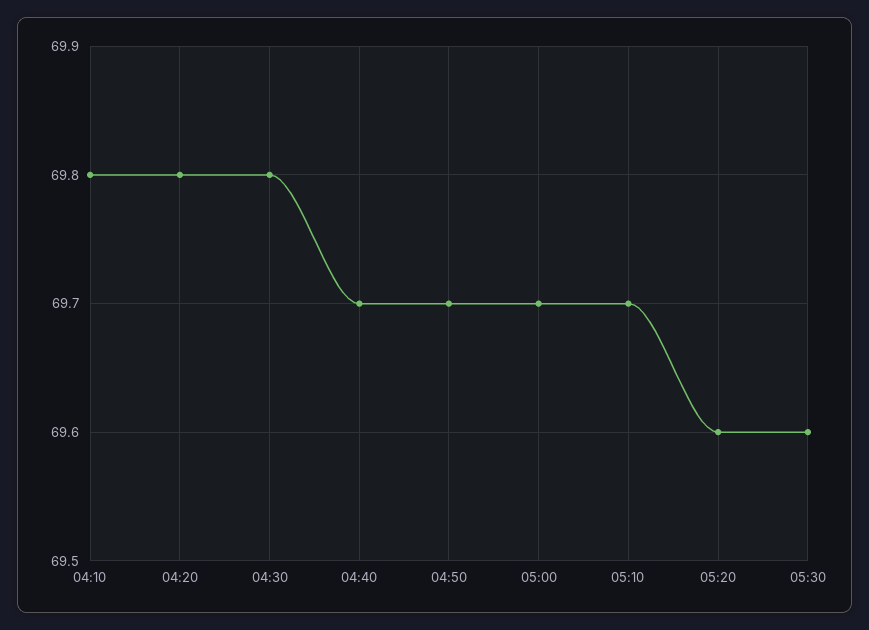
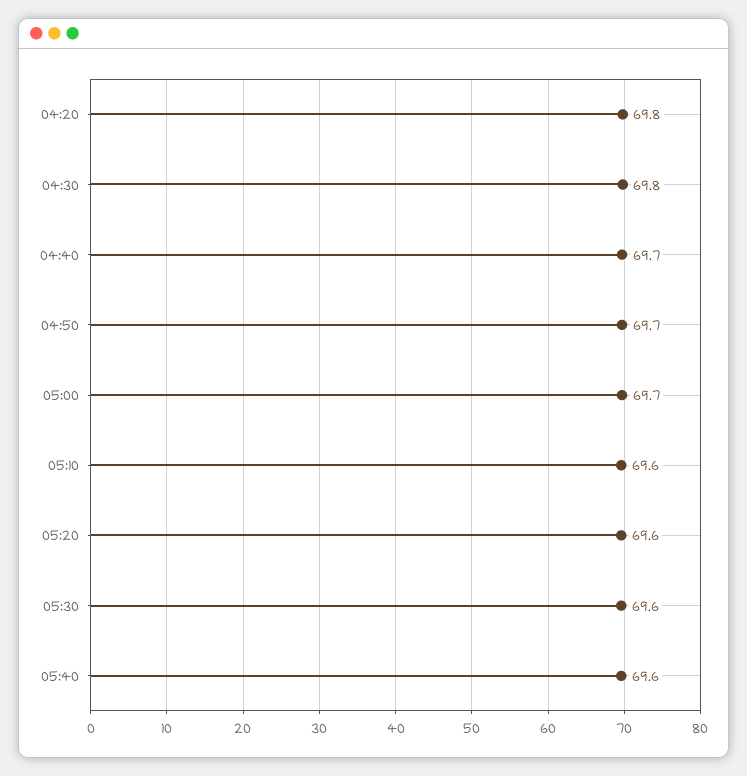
04:10: 69.8 -> none
05:10: 69.7 -> 69.6
05:40: none -> 69.6

